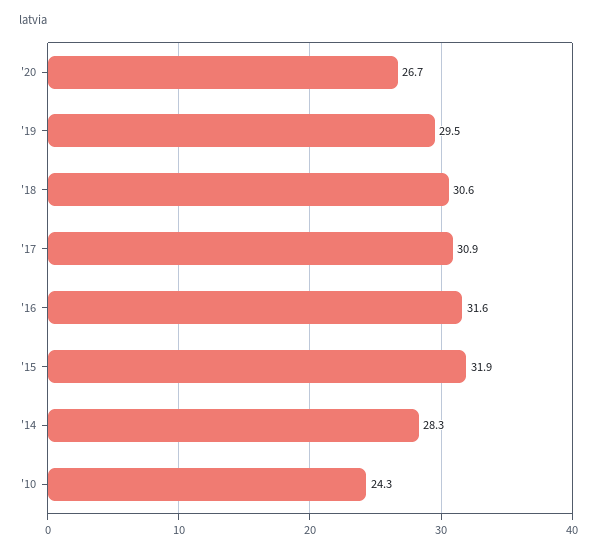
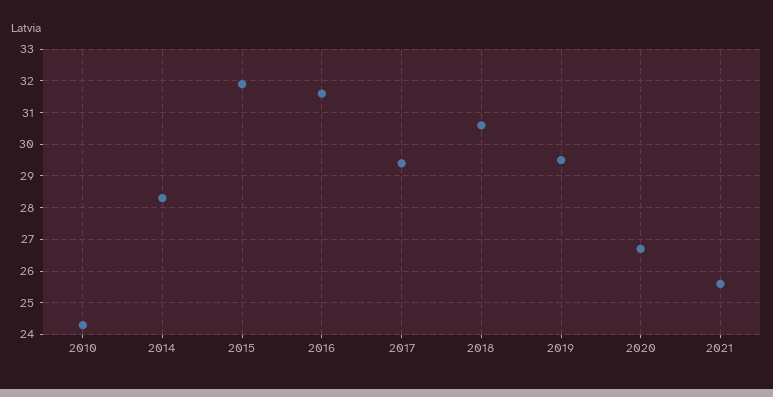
'17: 30.9 -> 29.5
2021: none -> 25.5

